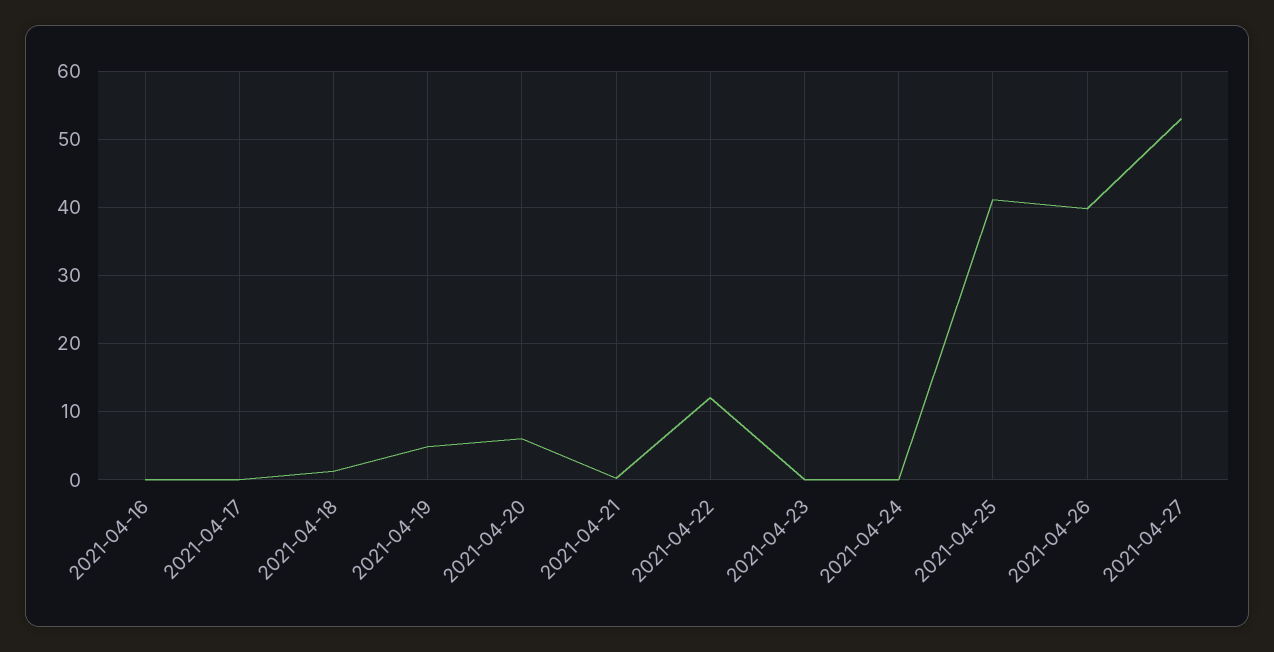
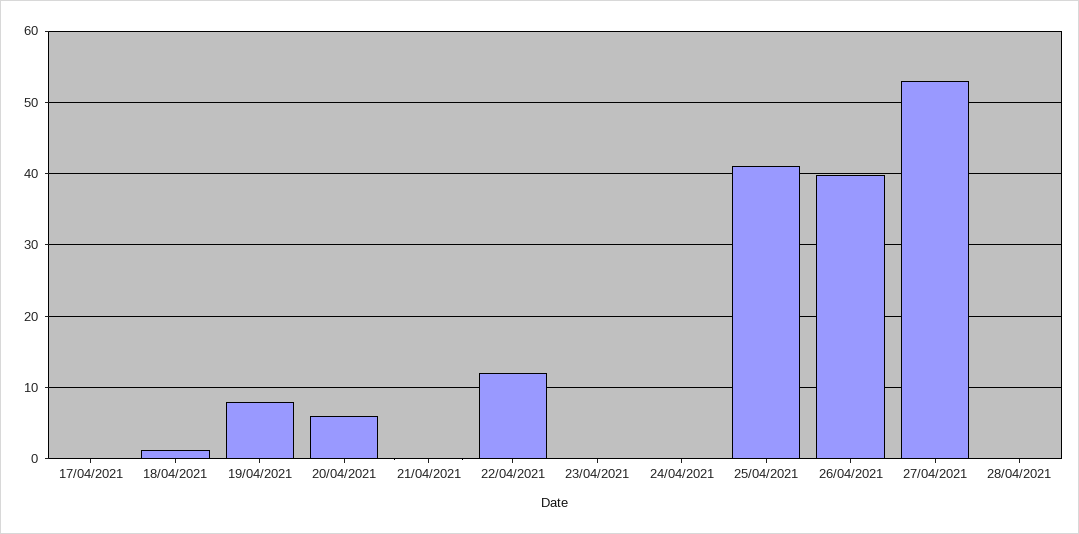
2021-04-16: 0 -> none
2021-04-19: 5 -> 8
28/04/2021: none -> 0

